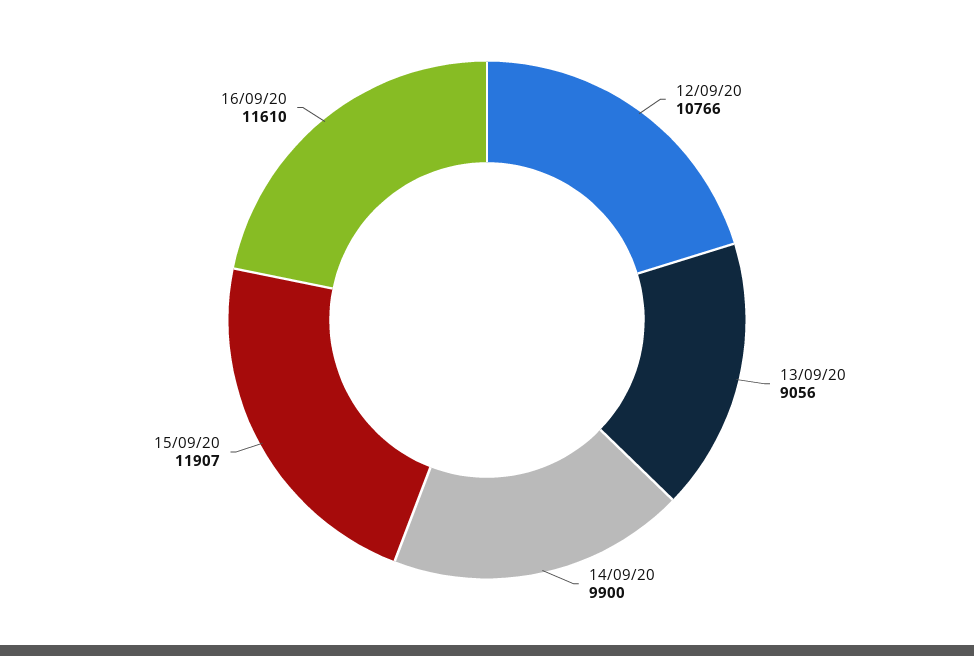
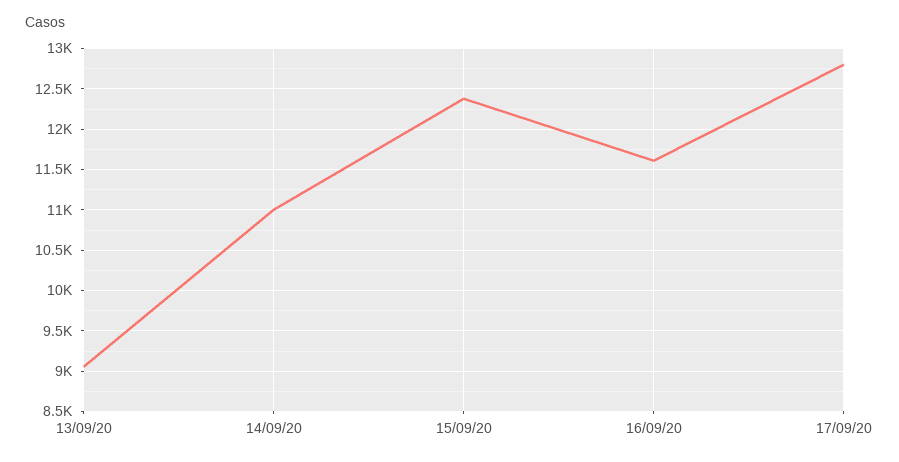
12/09/20: 10766 -> none
14/09/20: 9900 -> 11000
15/09/20: 11907 -> 12400
17/09/20: none -> 12800

